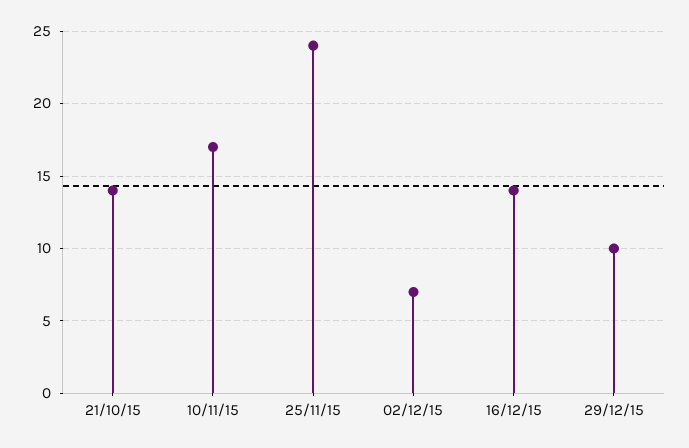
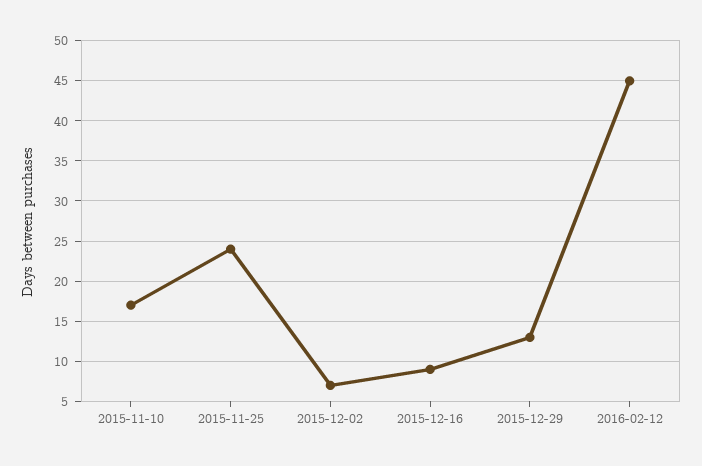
21/10/15: 14 -> none
16/12/15: 14 -> 9
29/12/15: 10 -> 13
2016-02-12: none -> 45

